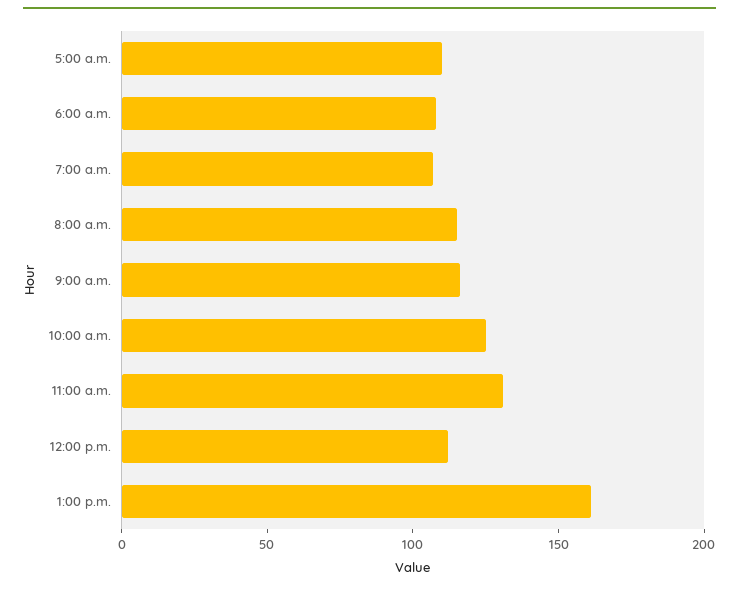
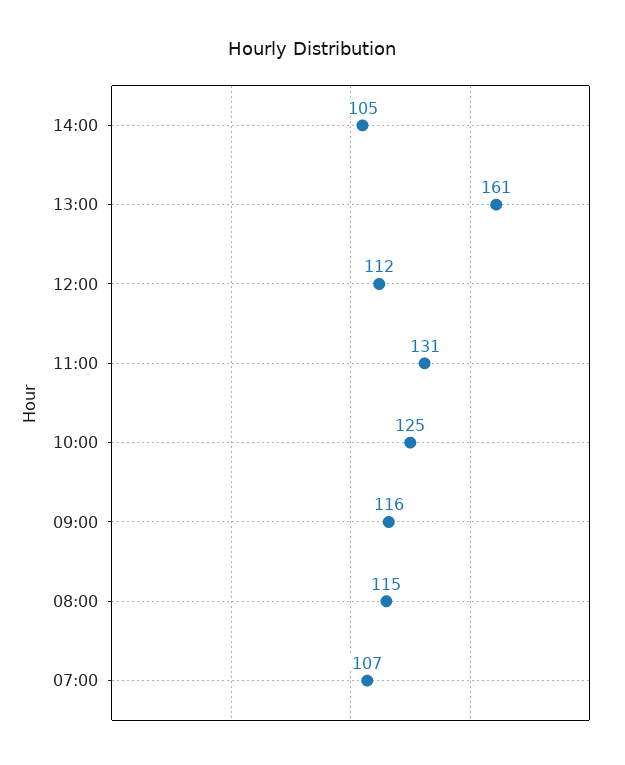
5:00 a.m.: 110 -> none
6:00 a.m.: 110 -> none
14:00: none -> 105

